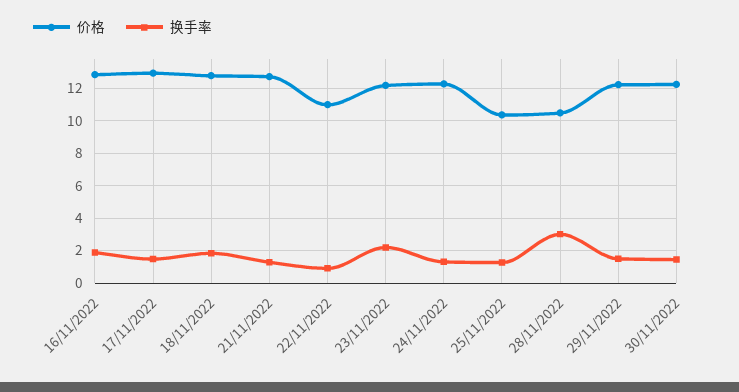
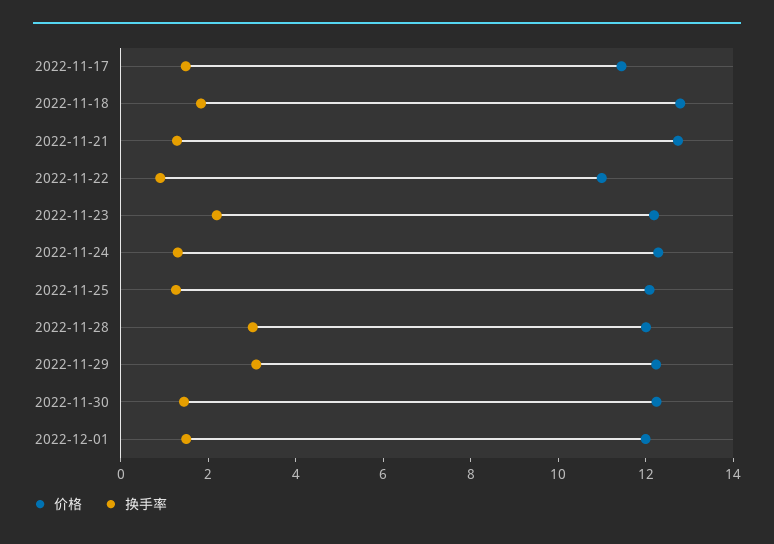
价格, 16/11/2022: 13 -> none
换手率, 16/11/2022: 2 -> none
价格, 17/11/2022: 13 -> 11.5
价格, 25/11/2022: 10.5 -> 12
价格, 28/11/2022: 10.5 -> 12
换手率, 29/11/2022: 1.5 -> 3
价格, 2022-12-01: none -> 12
换手率, 2022-12-01: none -> 1.5

